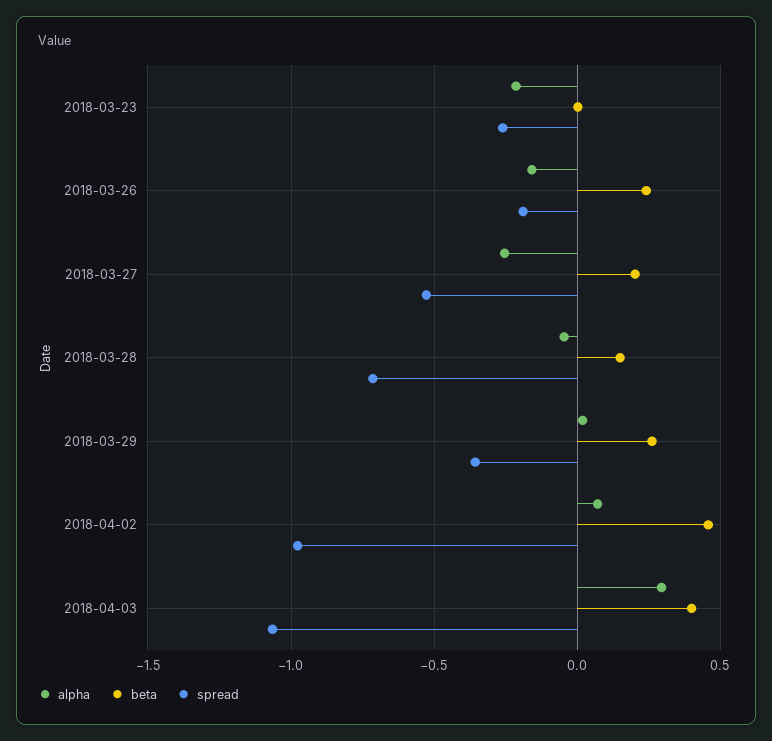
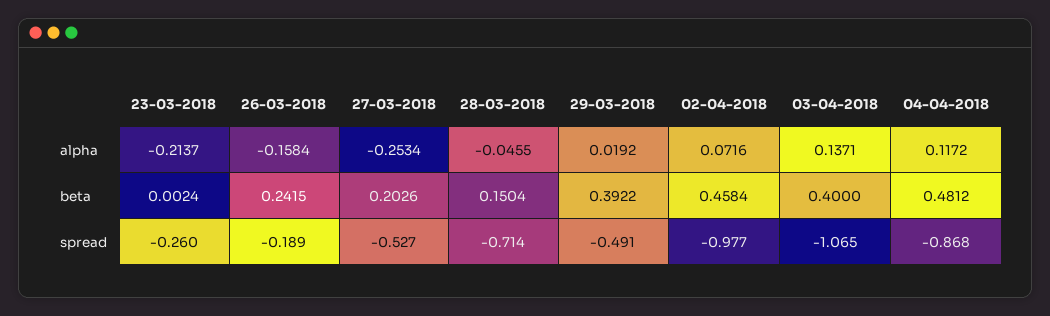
beta, 2018-03-29: 0.25 -> 0.3922
spread, 2018-03-29: -0.35 -> -0.491
alpha, 2018-04-03: 0.3 -> 0.1371
alpha, 04-04-2018: none -> 0.1172
beta, 04-04-2018: none -> 0.4812
spread, 04-04-2018: none -> -0.868

